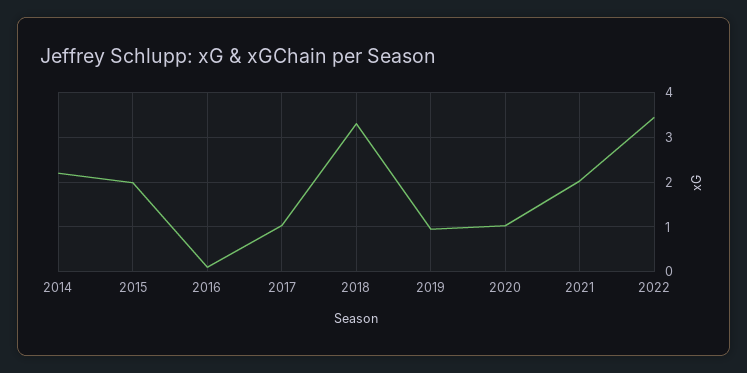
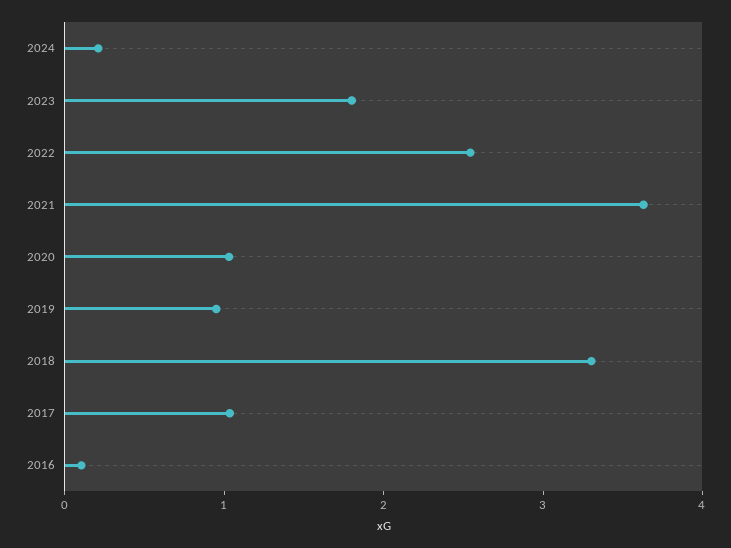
2014: 2.2 -> none
2015: 2 -> none
2021: 2 -> 3.6
2022: 3.4 -> 2.6
2024: none -> 0.2
2023: none -> 1.8

